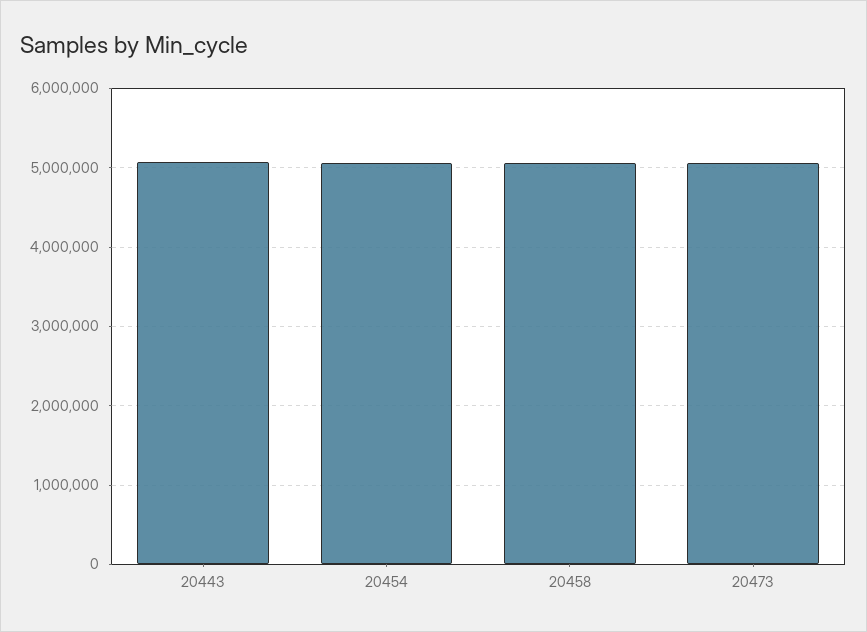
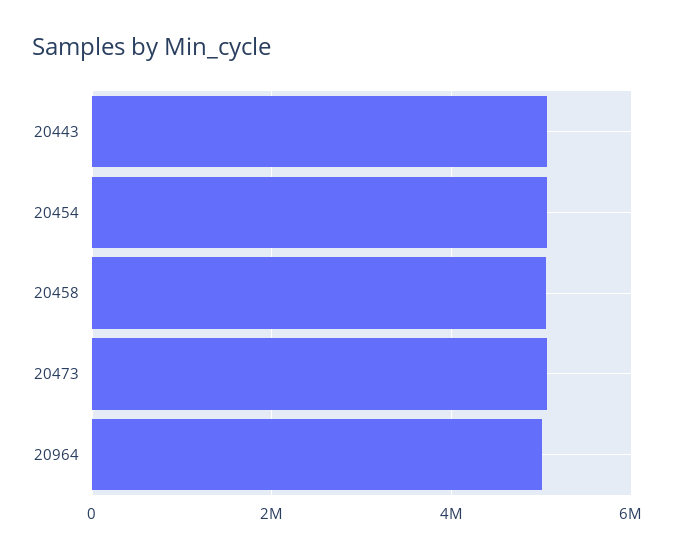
20964: none -> 5000000

